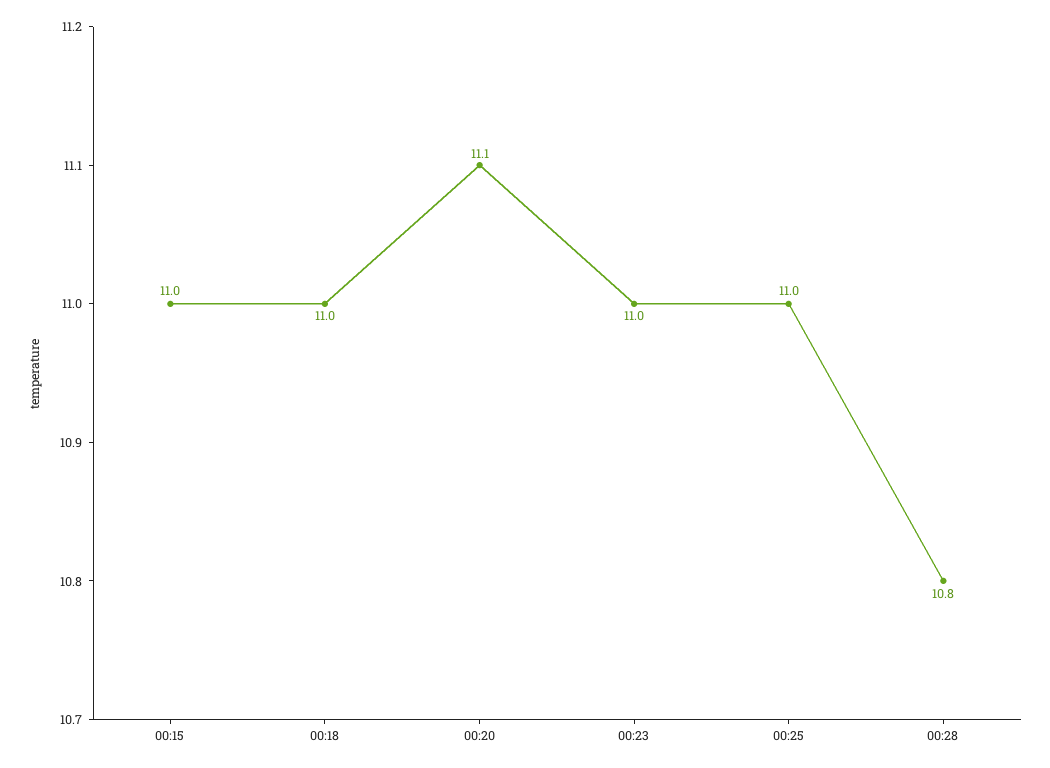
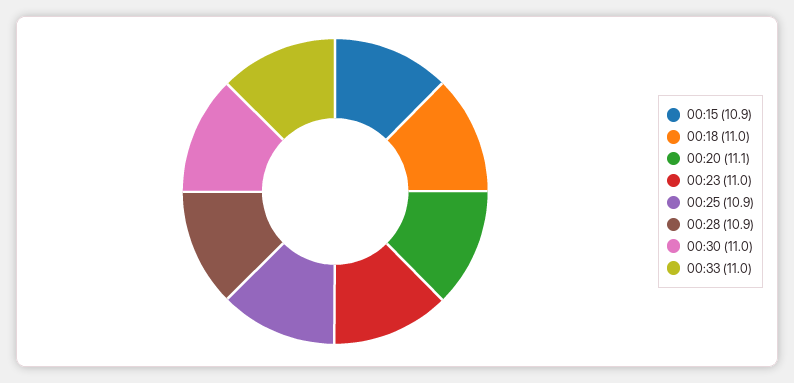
00:15: 11 -> 10.9
00:25: 11 -> 10.9
00:28: 10.8 -> 10.9
00:30: none -> 11
00:33: none -> 11

